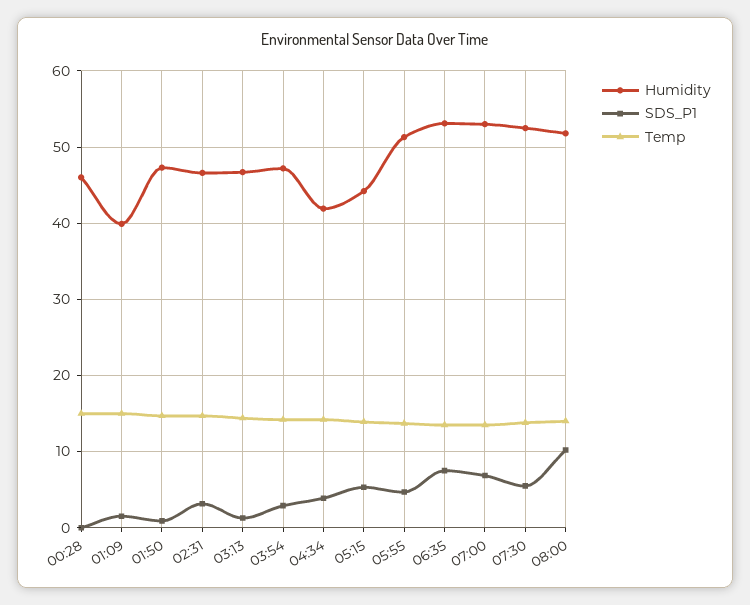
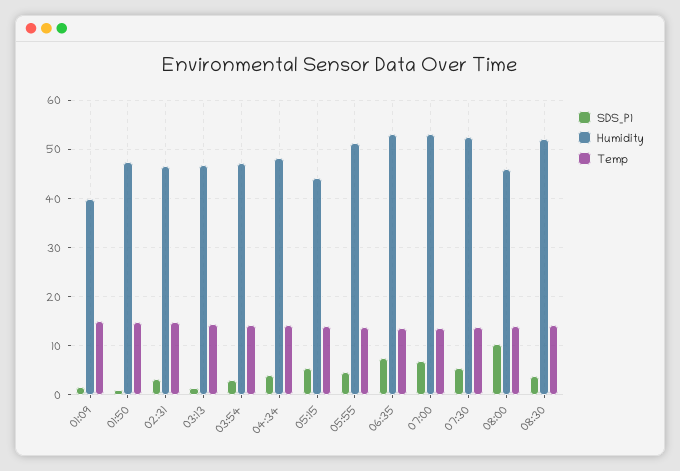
Humidity, 00:28: 46 -> none
SDS_P1, 00:28: 0 -> none
Temp, 00:28: 15 -> none
Humidity, 04:34: 42 -> 48
Humidity, 08:00: 52 -> 46
SDS_P1, 08:30: none -> 4
Humidity, 08:30: none -> 52
Temp, 08:30: none -> 14

